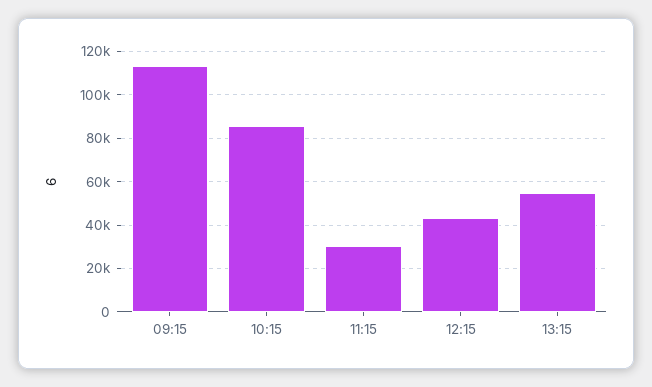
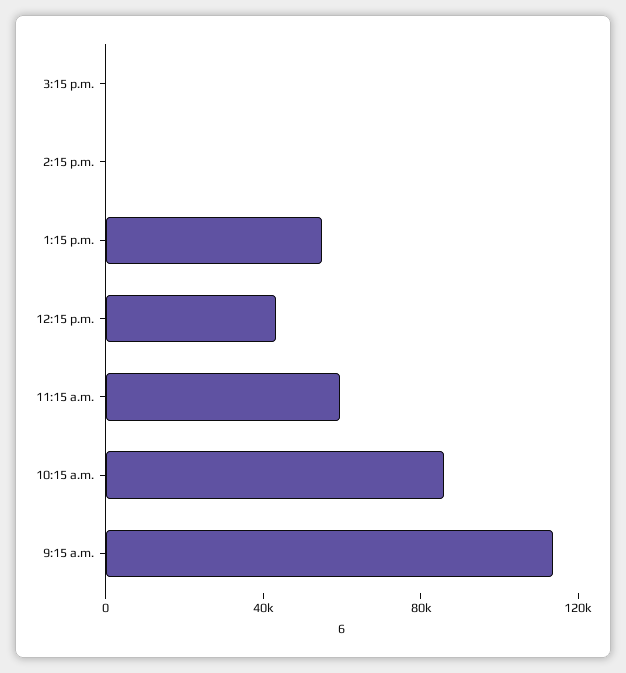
11:15: 30000 -> 60000
3:15 p.m.: none -> 0
2:15 p.m.: none -> 0

